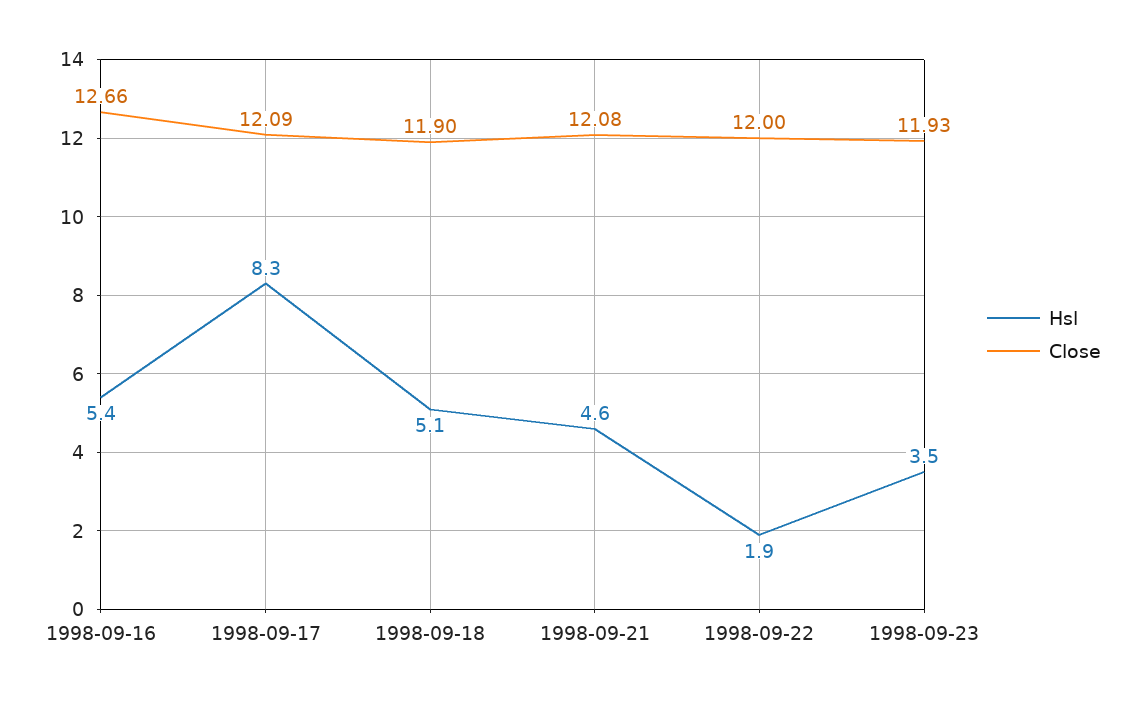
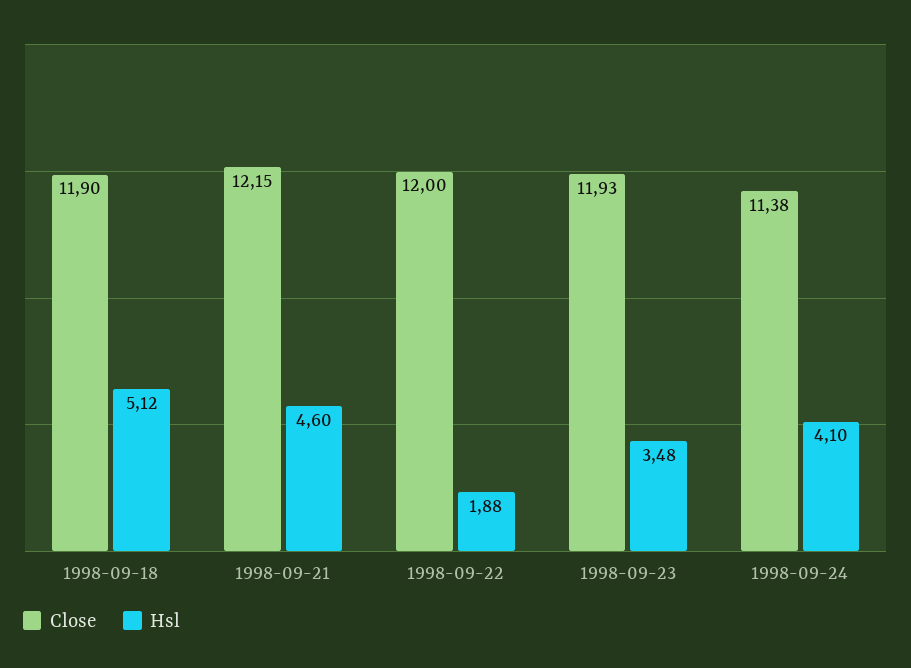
Hsl, 1998-09-16: 5.4 -> none
Close, 1998-09-16: 12.66 -> none
Hsl, 1998-09-17: 8.3 -> none
Close, 1998-09-17: 12.09 -> none
Close, 1998-09-21: 12.08 -> 12.15
Close, 1998-09-24: none -> 11.38
Hsl, 1998-09-24: none -> 4.1

